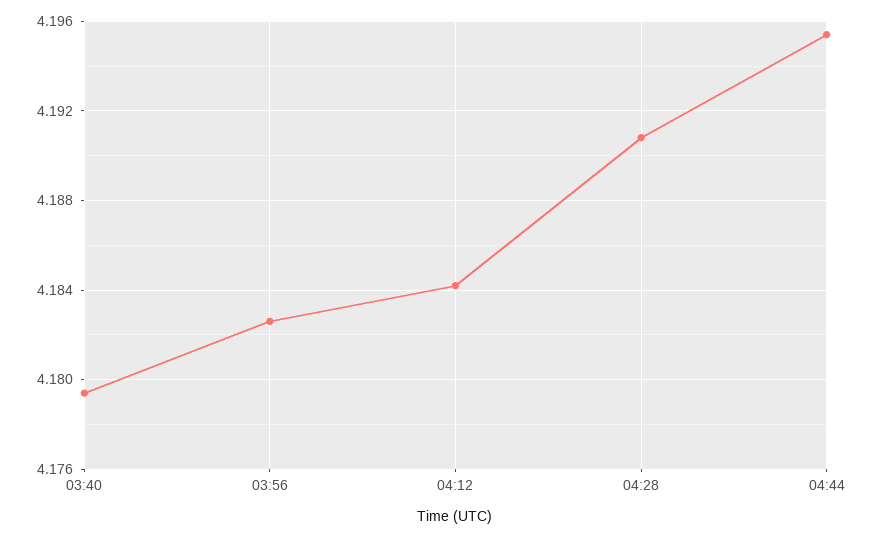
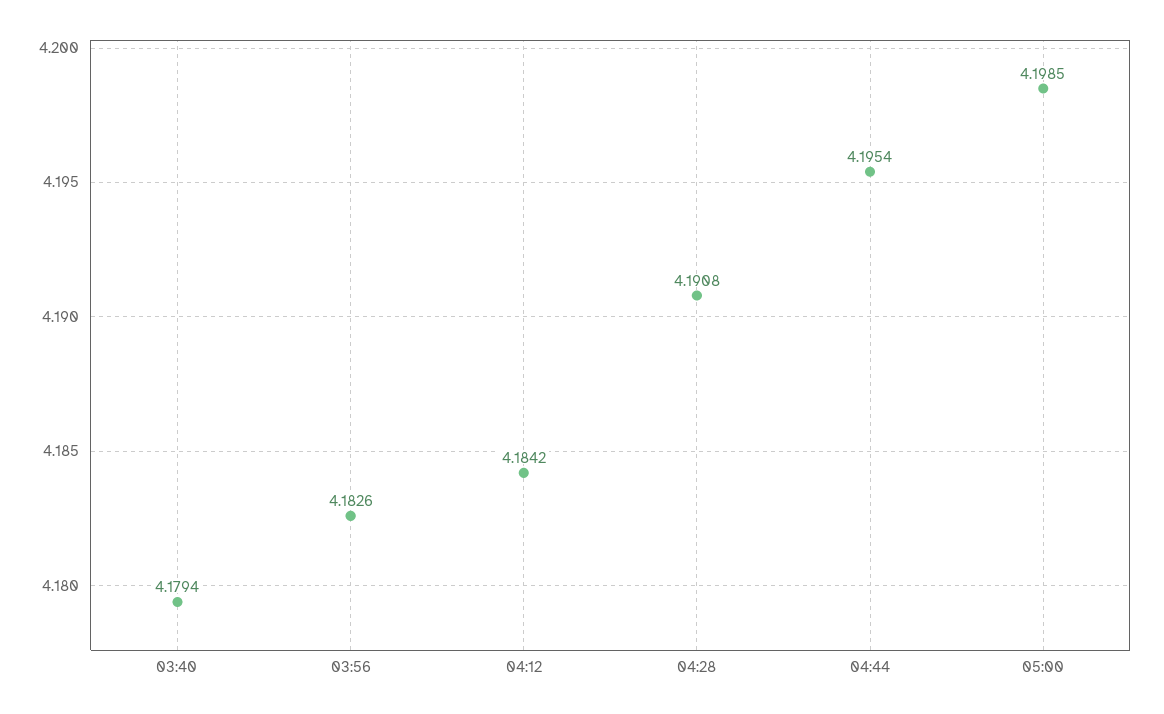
05:00: none -> 4.1985

